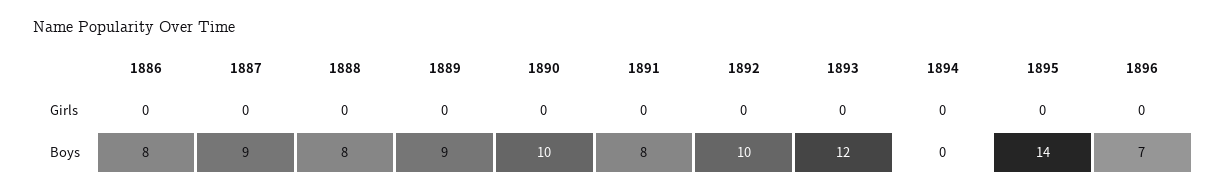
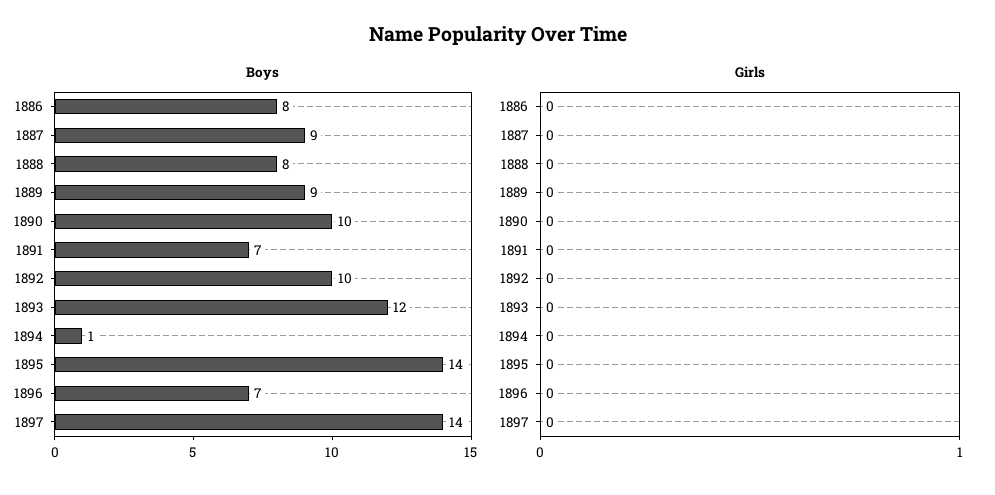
Boys, 1891: 8 -> 7
Boys, 1894: 0 -> 1
Boys, 1897: none -> 14
Girls, 1897: none -> 0

